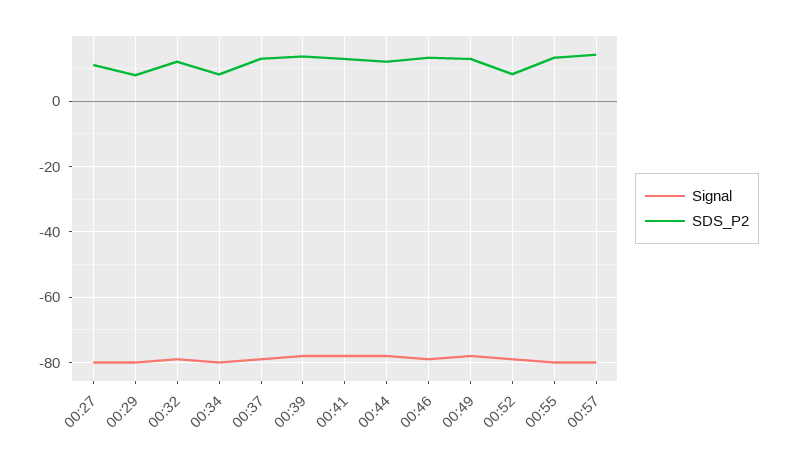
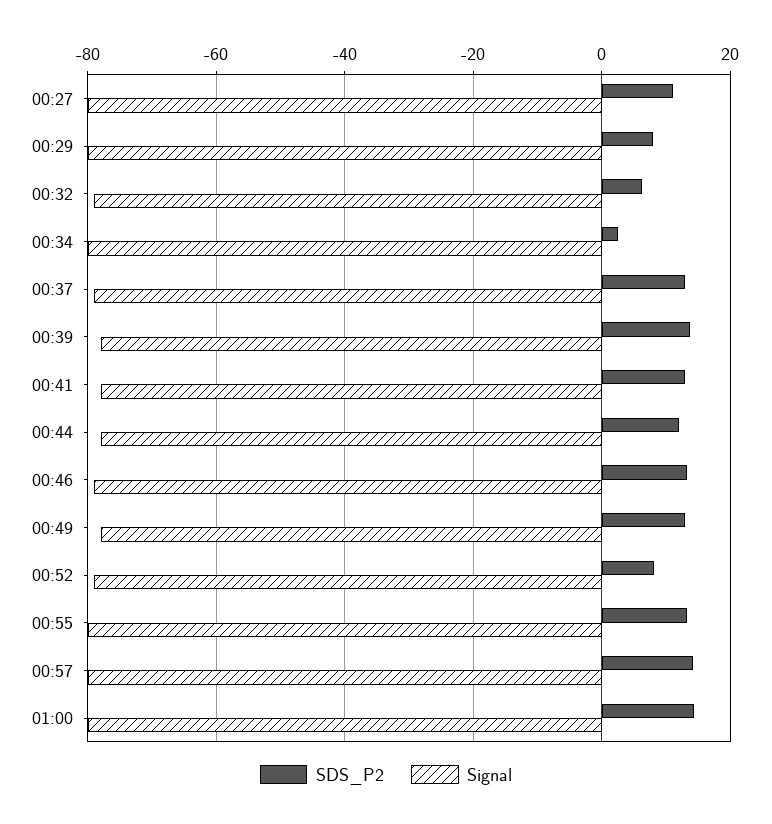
SDS_P2, 00:32: 12 -> 6
SDS_P2, 00:34: 8 -> 2
SDS_P2, 01:00: none -> 14
Signal, 01:00: none -> -80

